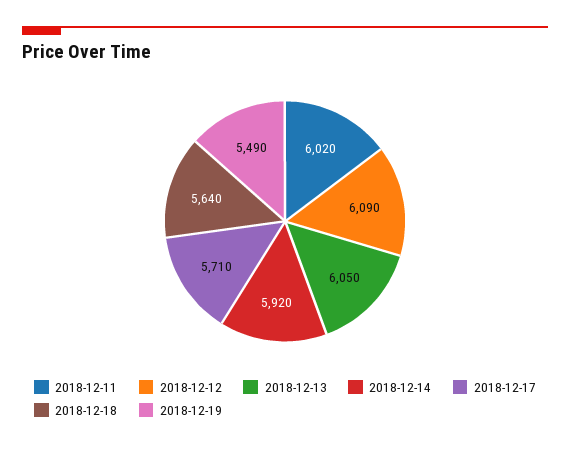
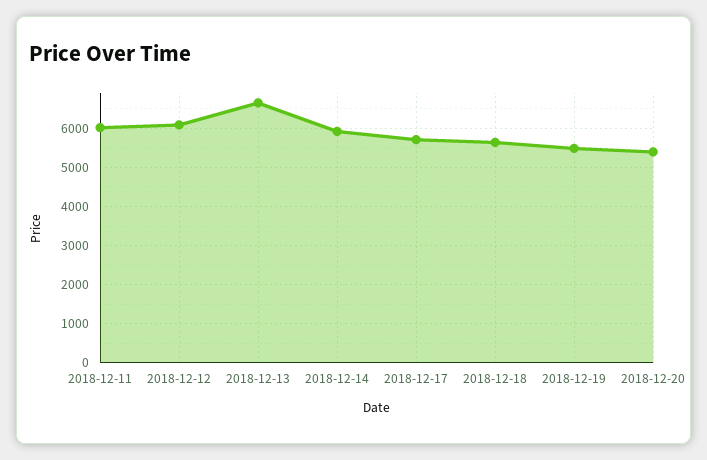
2018-12-13: 6050 -> 6600
2018-12-20: none -> 5400

